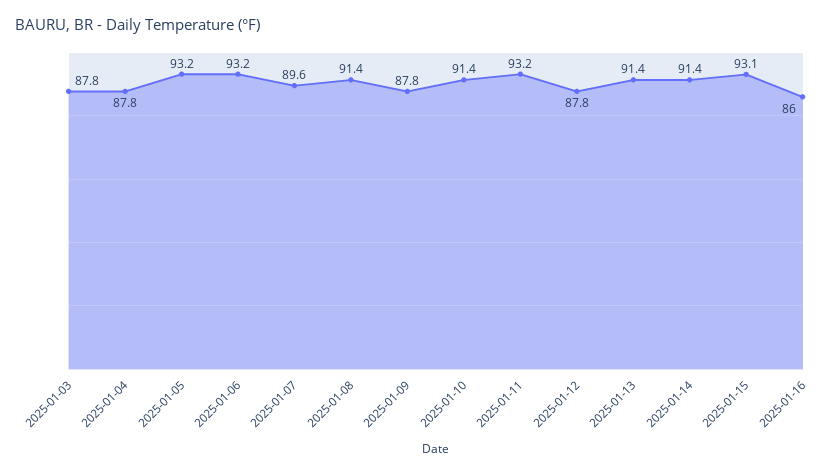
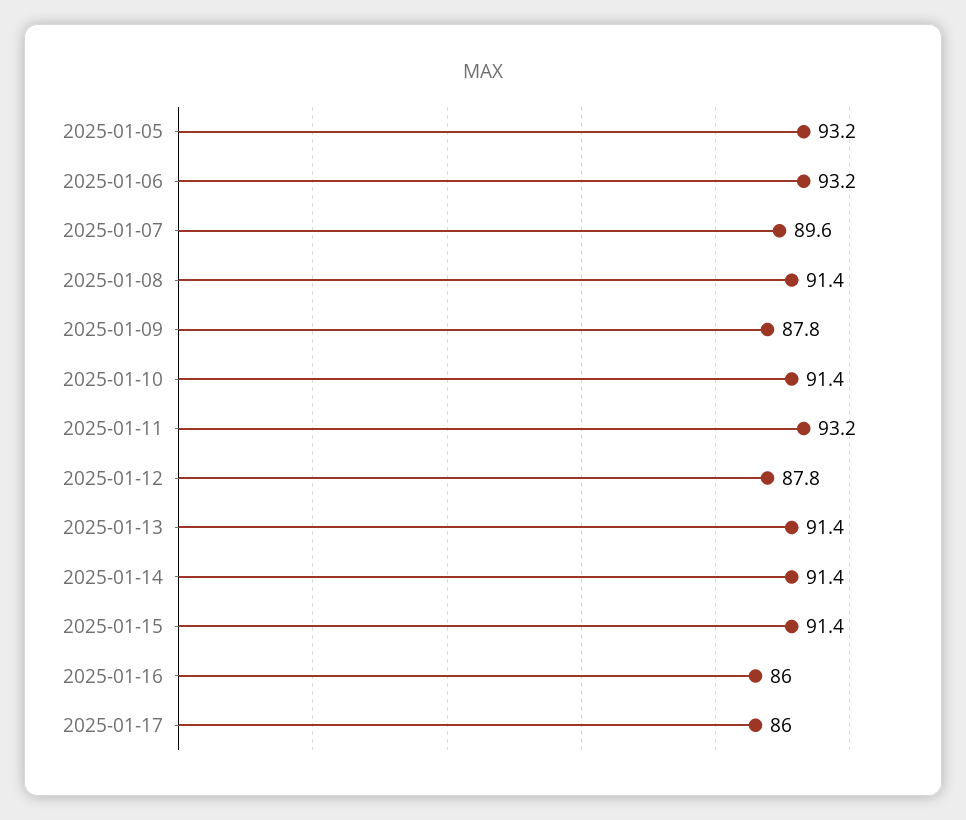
2025-01-03: 87.8 -> none
2025-01-04: 87.8 -> none
2025-01-15: 93.1 -> 91.4
2025-01-17: none -> 86

